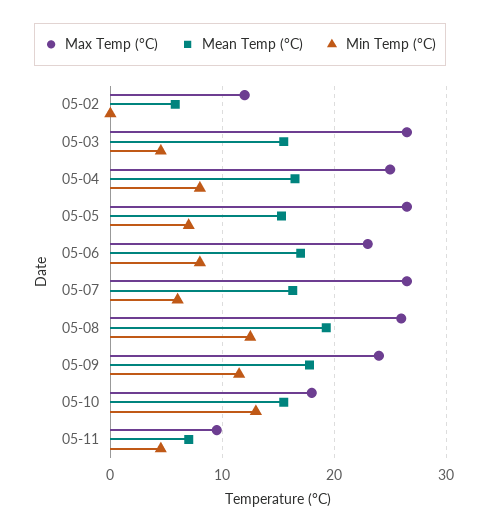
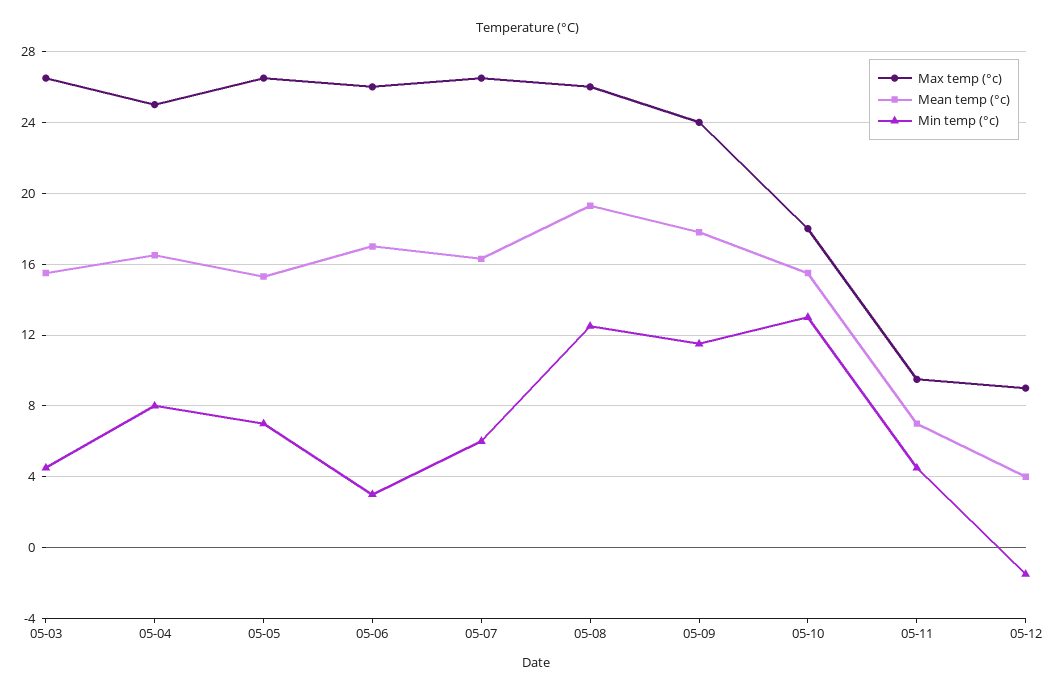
Max Temp (°C), 05-02: 12 -> none
Mean Temp (°C), 05-02: 6 -> none
Min Temp (°C), 05-02: 0 -> none
Max Temp (°C), 05-06: 23 -> 26
Min Temp (°C), 05-06: 8 -> 3
Max Temp (°C), 05-12: none -> 9
Mean Temp (°C), 05-12: none -> 4
Min Temp (°C), 05-12: none -> -1.5

